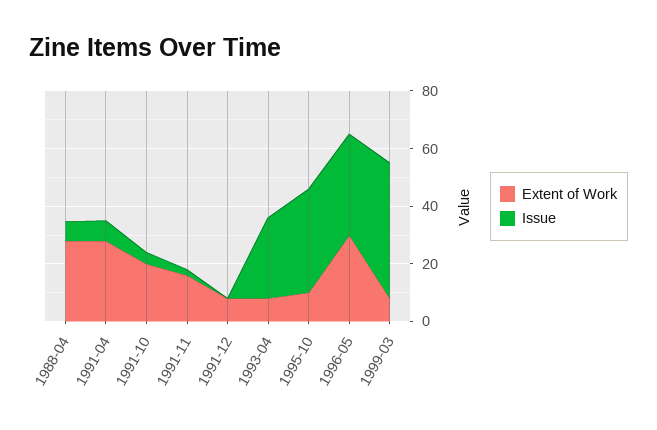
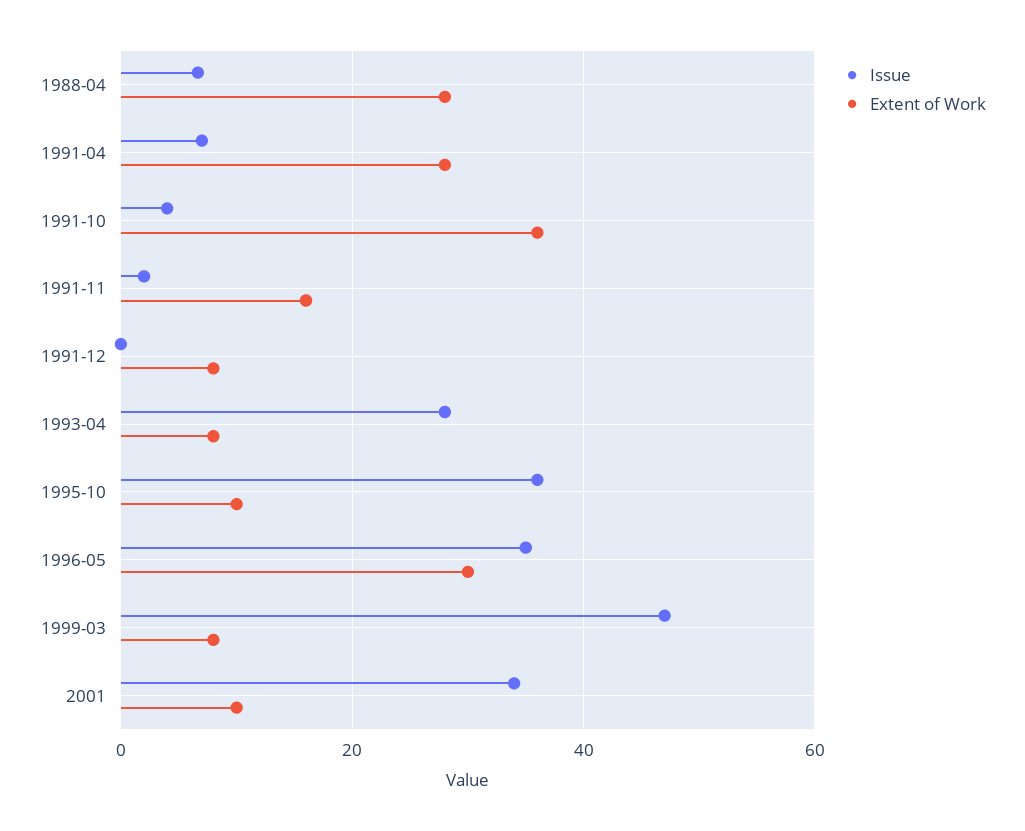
Extent of Work, 1991-10: 20 -> 36
Issue, 2001: none -> 34
Extent of Work, 2001: none -> 10

